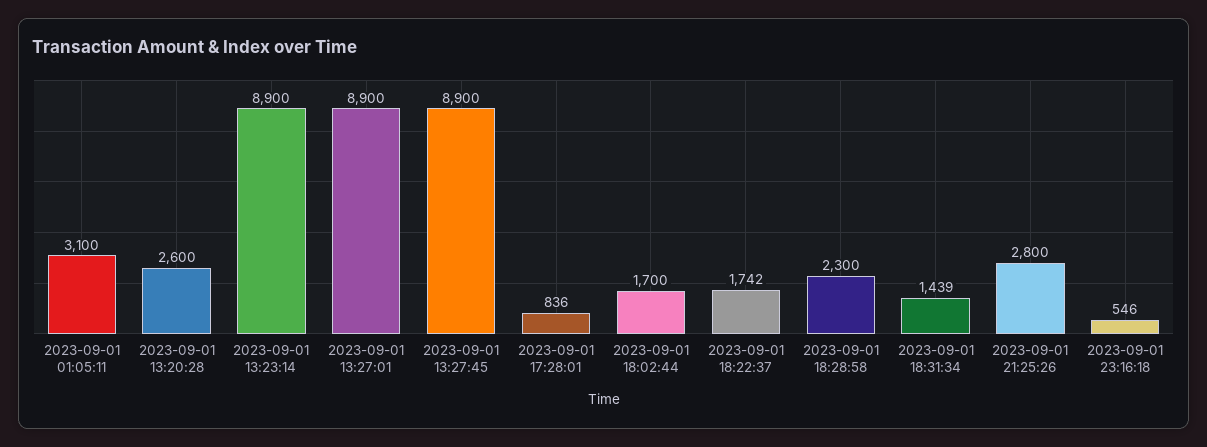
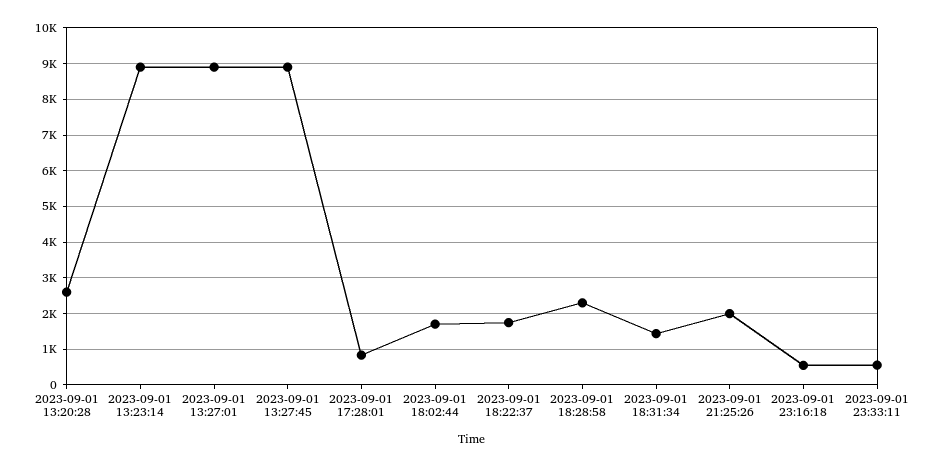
2023-09-01 01:05:11: 3100 -> none
2023-09-01 21:25:26: 2800 -> 2000
2023-09-01 23:33:11: none -> 600

